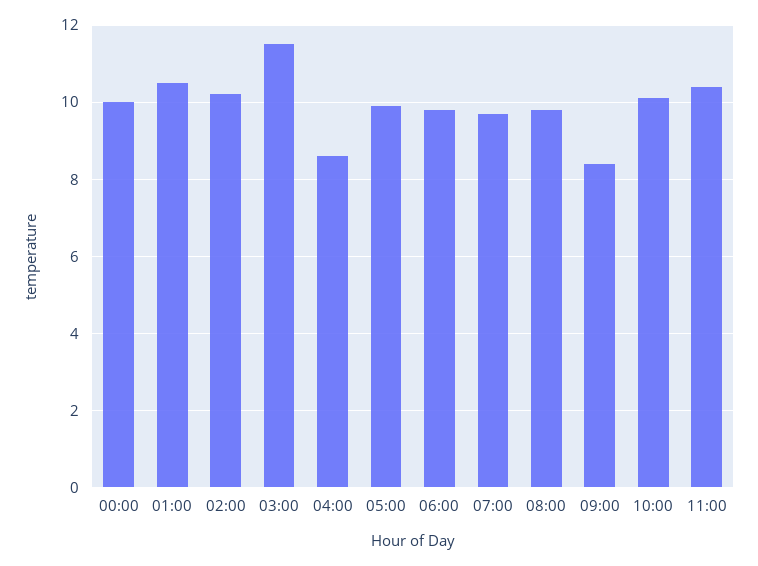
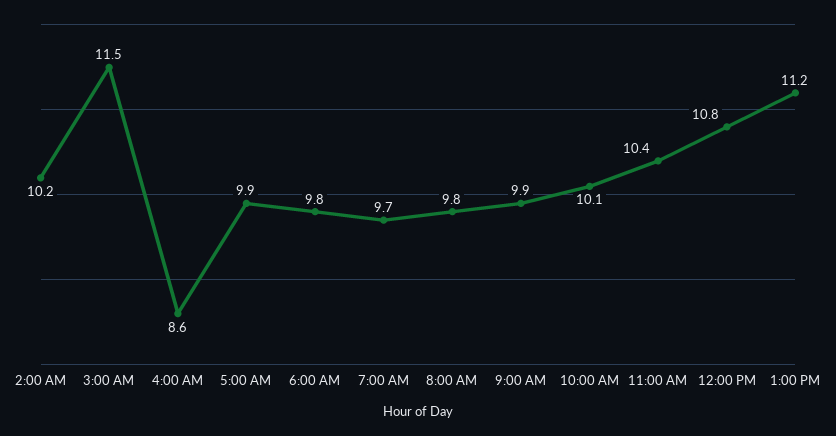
00:00: 10 -> none
01:00: 10.5 -> none
09:00: 8.5 -> 9.9
12:00 PM: none -> 10.8
1:00 PM: none -> 11.2

